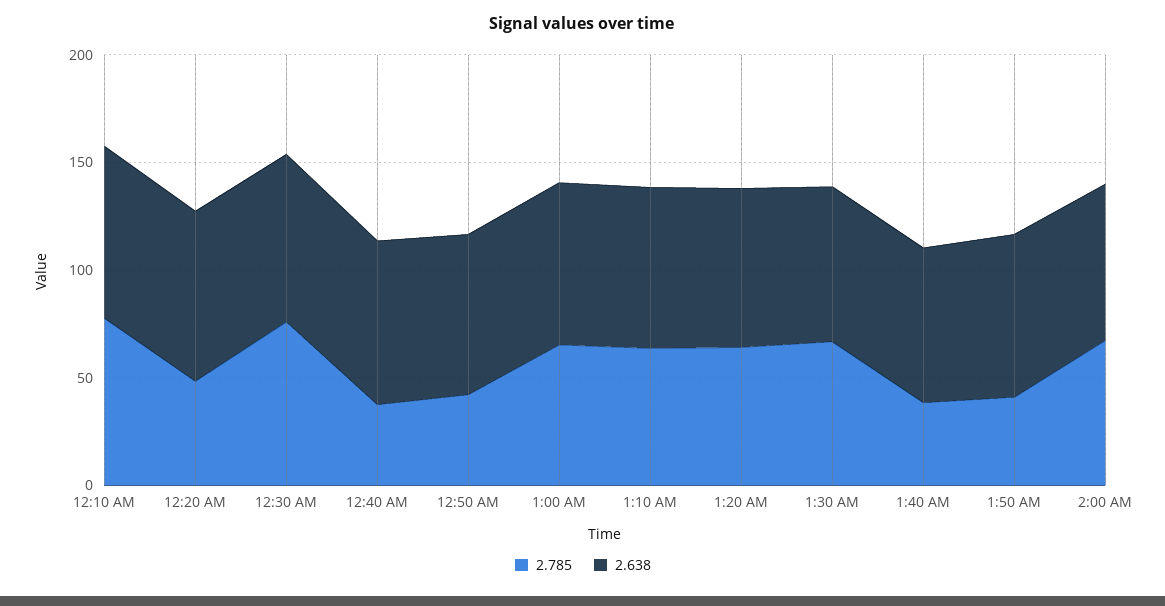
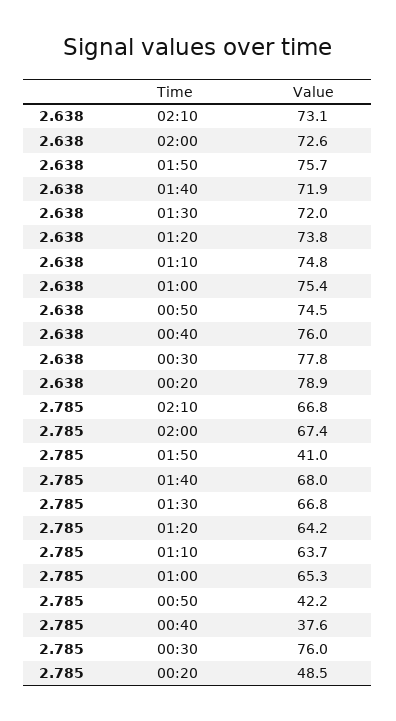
2.785, 12:10 AM: 80 -> none
2.638, 12:10 AM: 80 -> none
2.785, 1:40 AM: 40 -> 68
2.638, 02:10: none -> 73.1
2.785, 02:10: none -> 66.8

